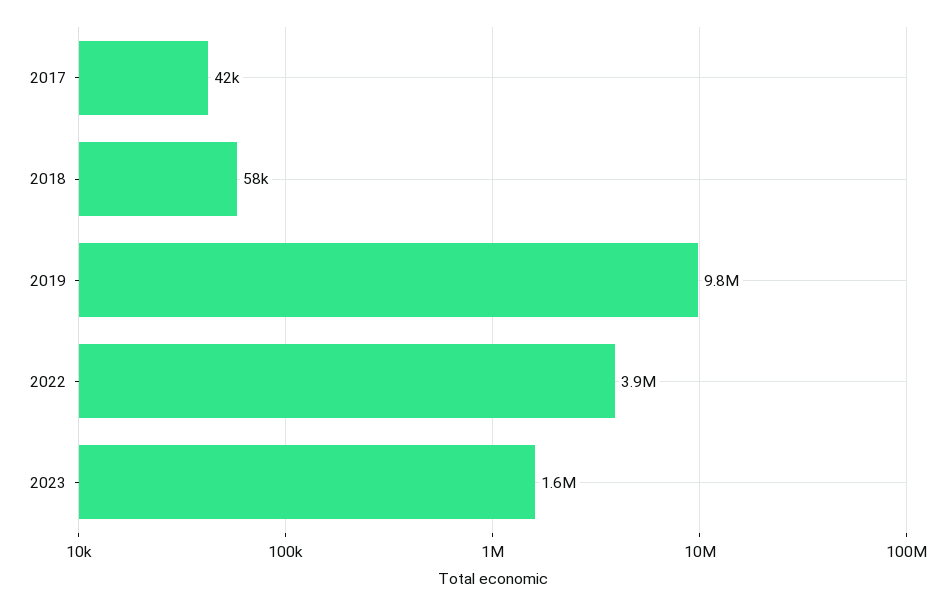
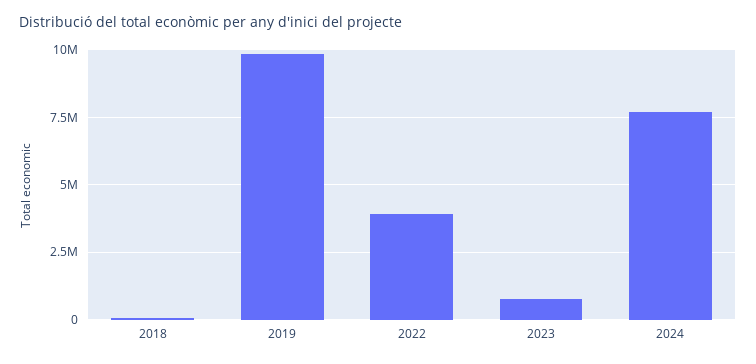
2017: 42000 -> none
2023: 1600000 -> 750000
2024: none -> 7750000

